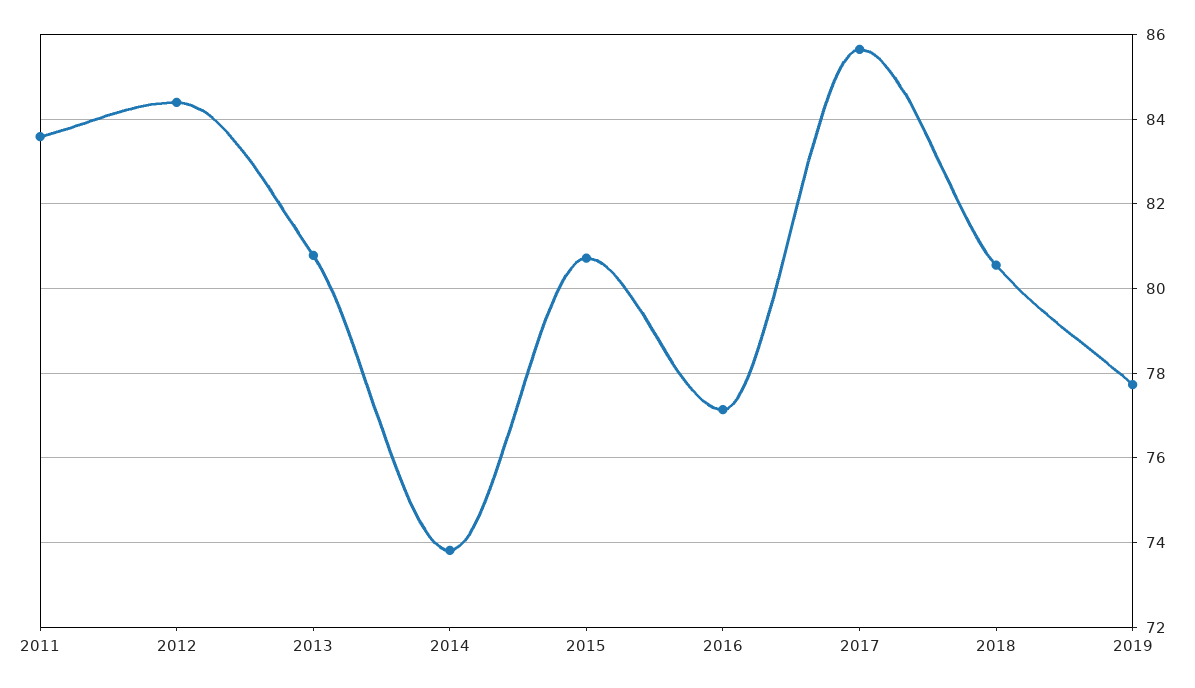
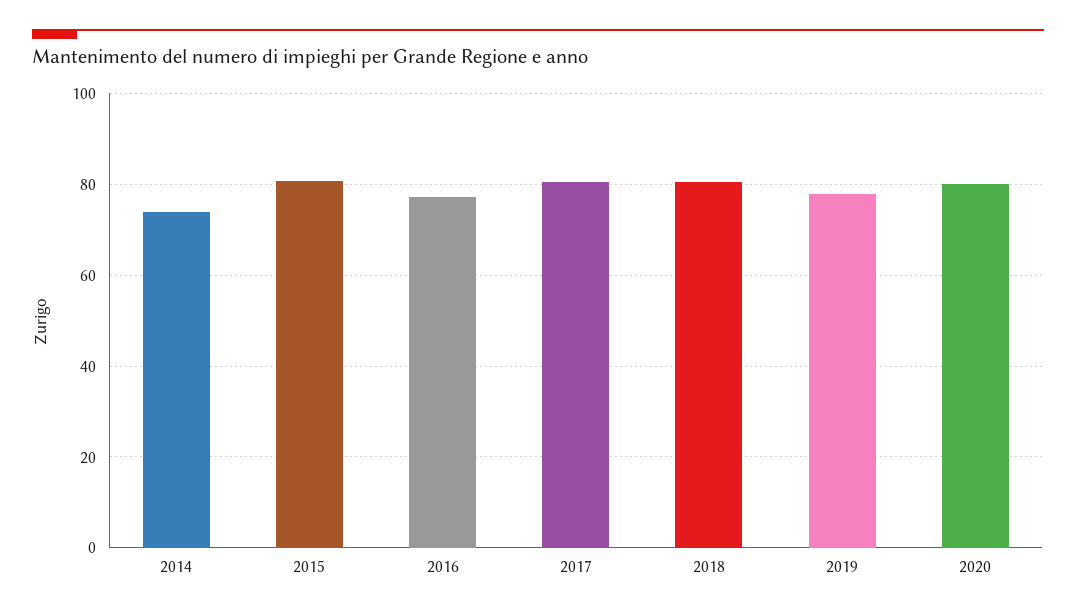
2011: 83.6 -> none
2012: 84.4 -> none
2013: 80.8 -> none
2017: 85.6 -> 80
2020: none -> 80

